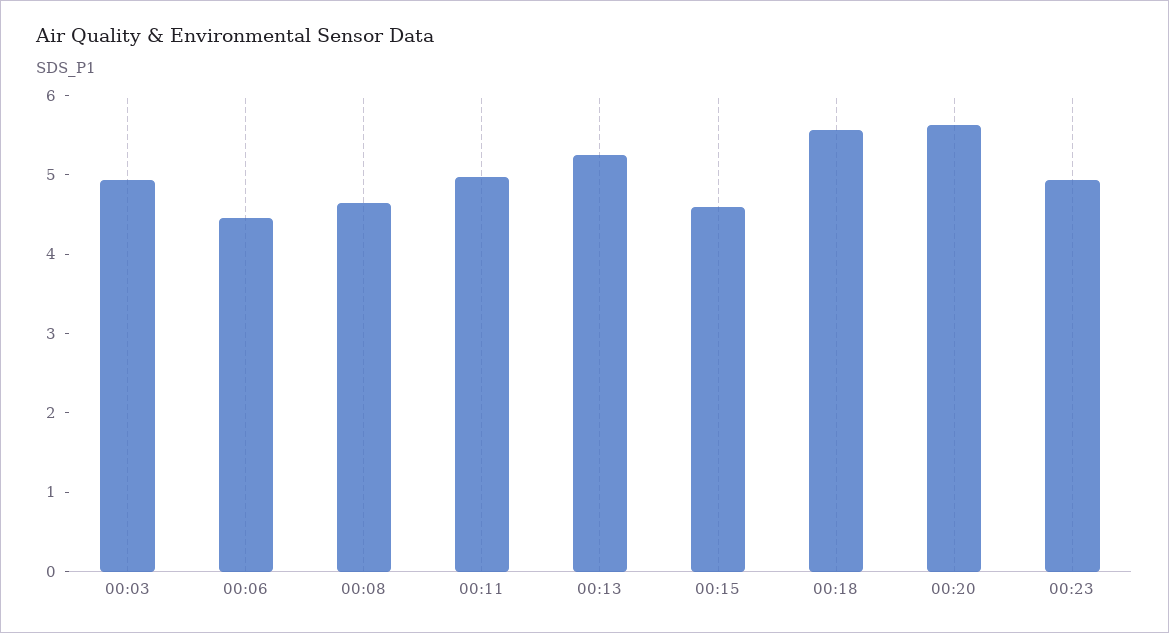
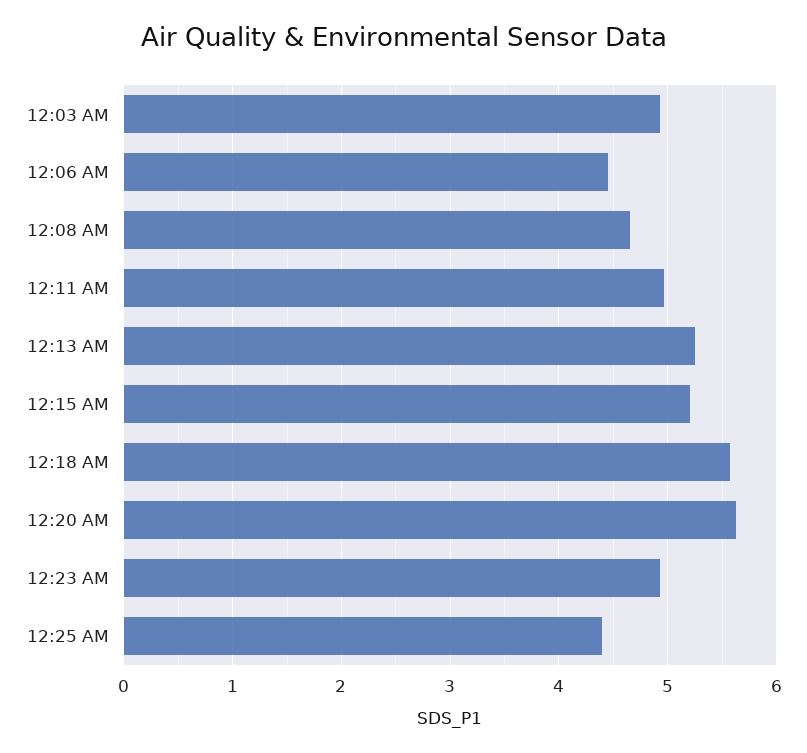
00:15: 4.6 -> 5.2
12:25 AM: none -> 4.4

